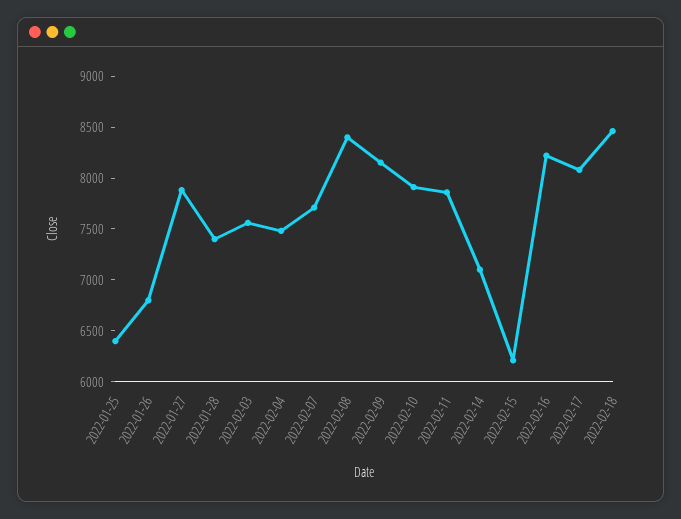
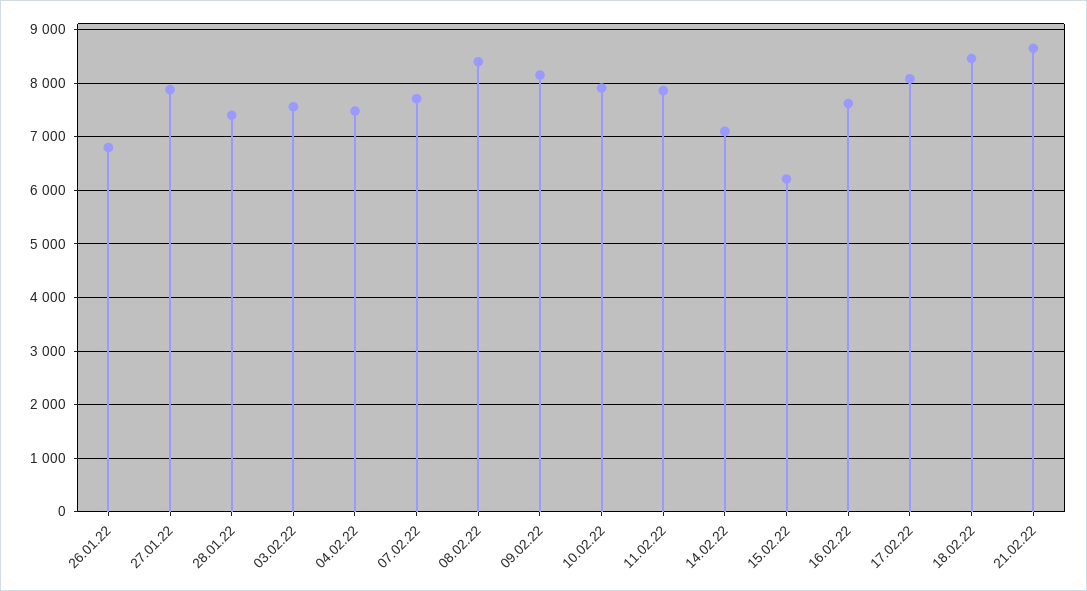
2022-01-25: 6400 -> none
2022-02-16: 8200 -> 7600
21.02.22: none -> 8600

